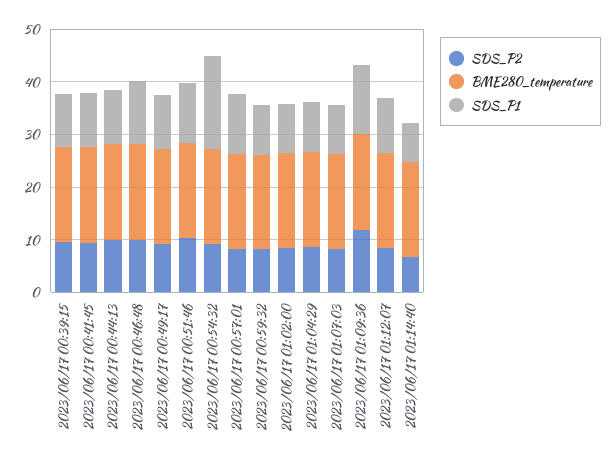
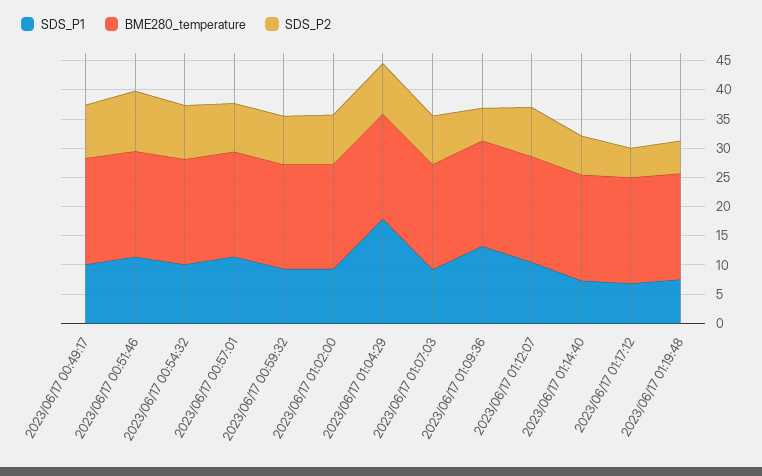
SDS_P2, 2023/06/17 00:39:15: 10 -> none
BME280_temperature, 2023/06/17 00:39:15: 18 -> none
SDS_P1, 2023/06/17 00:39:15: 10 -> none
SDS_P2, 2023/06/17 00:41:45: 10 -> none
BME280_temperature, 2023/06/17 00:41:45: 18 -> none
SDS_P1, 2023/06/17 00:41:45: 10 -> none
SDS_P2, 2023/06/17 00:44:13: 10 -> none
BME280_temperature, 2023/06/17 00:44:13: 18 -> none
SDS_P1, 2023/06/17 00:44:13: 10 -> none
SDS_P2, 2023/06/17 00:46:48: 10 -> none
BME280_temperature, 2023/06/17 00:46:48: 18 -> none
SDS_P1, 2023/06/17 00:46:48: 12 -> none
SDS_P1, 2023/06/17 00:54:32: 18 -> 10
SDS_P1, 2023/06/17 01:04:29: 10 -> 17.5
SDS_P2, 2023/06/17 01:09:36: 12 -> 5
SDS_P1, 2023/06/17 01:17:12: none -> 7.5
BME280_temperature, 2023/06/17 01:17:12: none -> 17.5
SDS_P2, 2023/06/17 01:17:12: none -> 5
SDS_P1, 2023/06/17 01:19:48: none -> 7.5
BME280_temperature, 2023/06/17 01:19:48: none -> 17.5
SDS_P2, 2023/06/17 01:19:48: none -> 5

